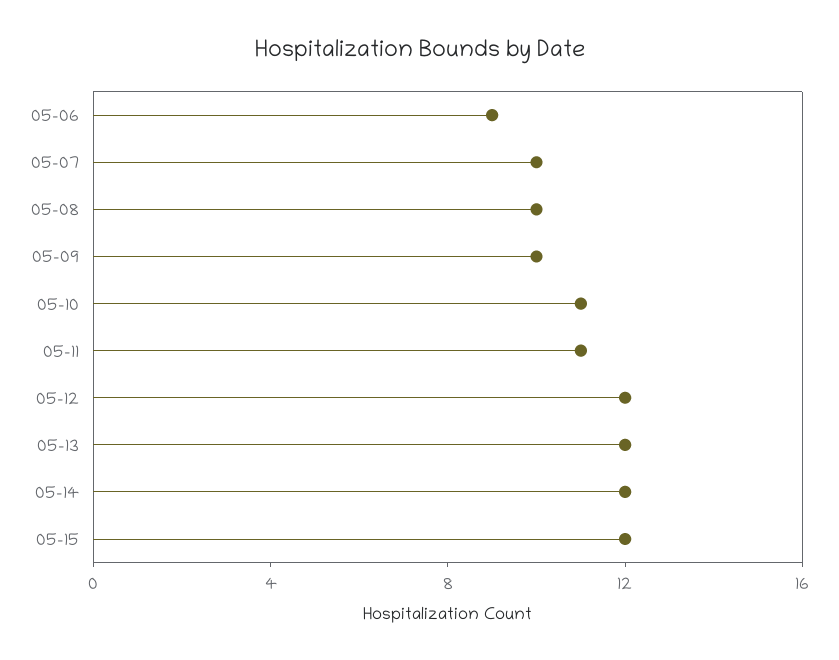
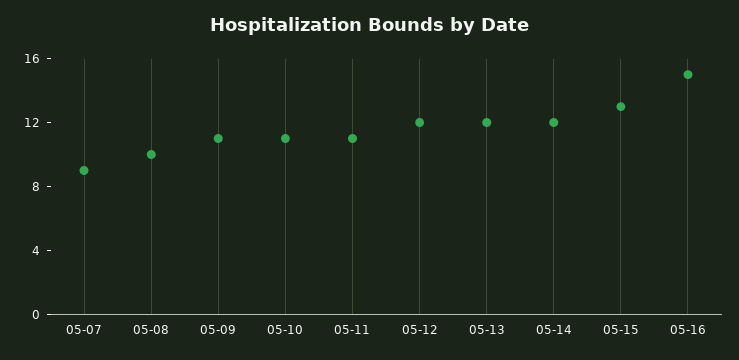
05-06: 9 -> none
05-07: 10 -> 9
05-09: 10 -> 11
05-15: 12 -> 13
05-16: none -> 15

